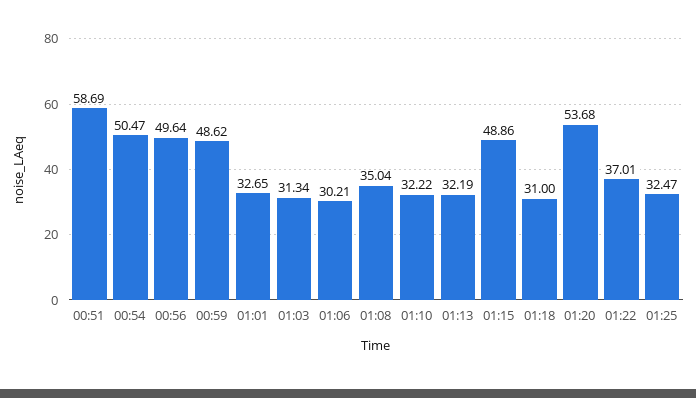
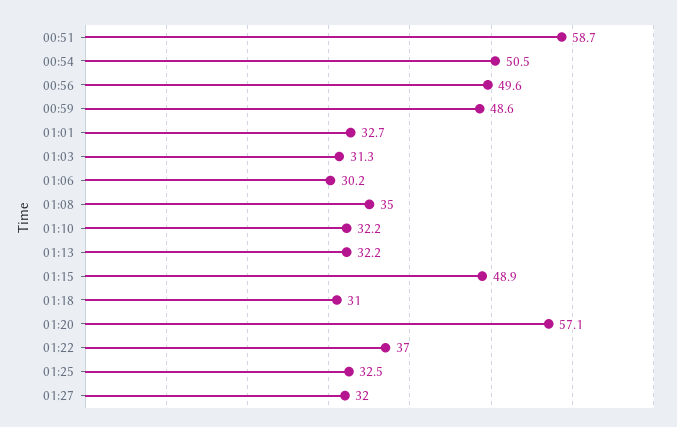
01:20: 53.68 -> 57.1
01:27: none -> 32

